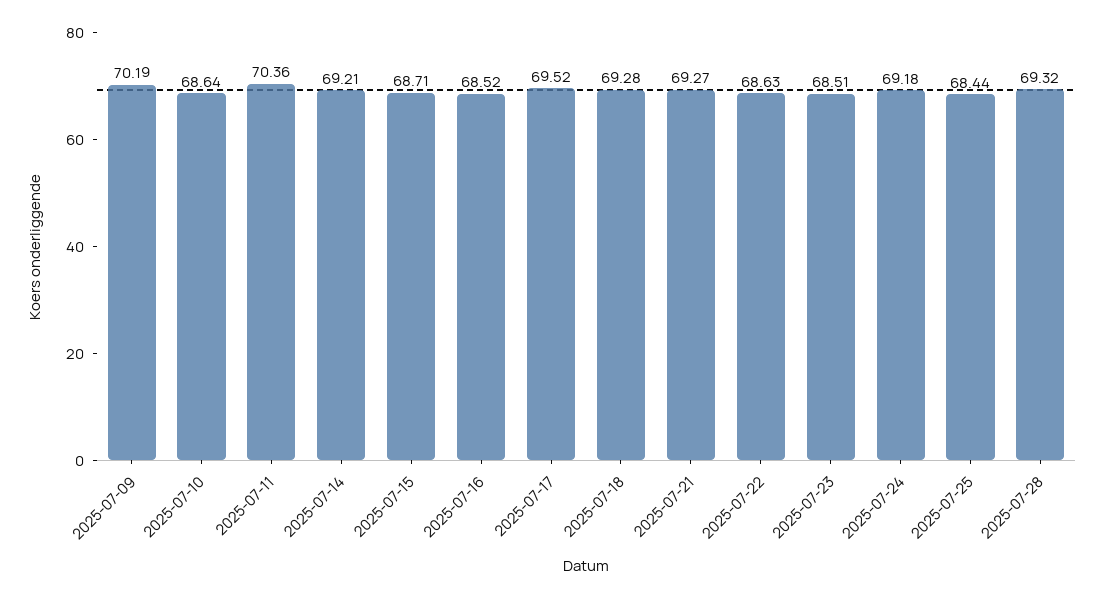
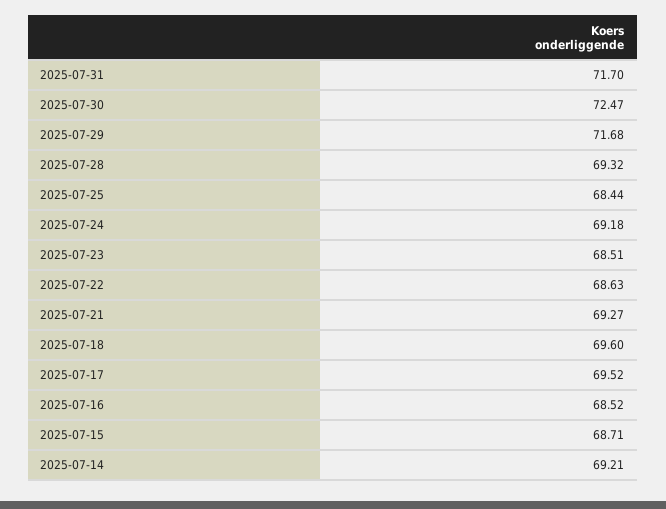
2025-07-09: 70.19 -> none
2025-07-10: 68.64 -> none
2025-07-11: 70.36 -> none
2025-07-18: 69.28 -> 69.6
2025-07-31: none -> 71.7
2025-07-30: none -> 72.47
2025-07-29: none -> 71.68

